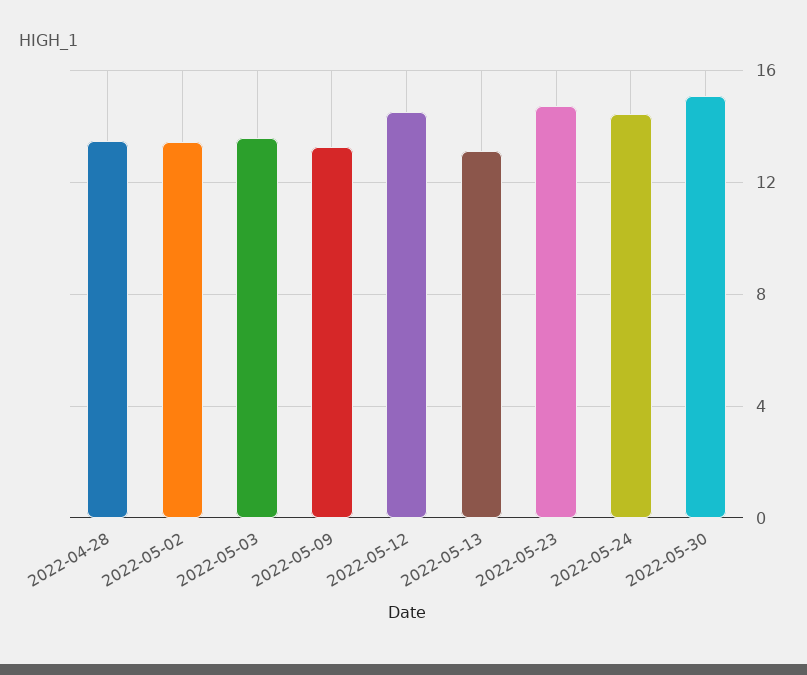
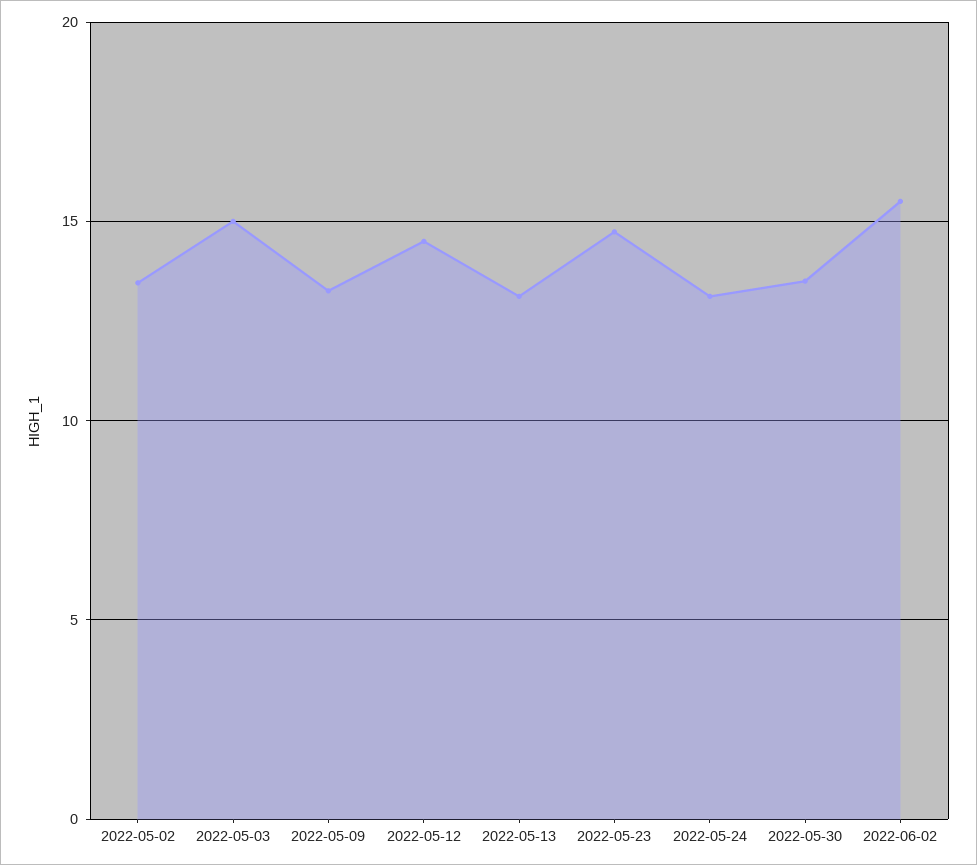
2022-04-28: 13.5 -> none
2022-05-03: 13.5 -> 15
2022-05-24: 14.5 -> 13
2022-05-30: 15 -> 13.5
2022-06-02: none -> 15.5

